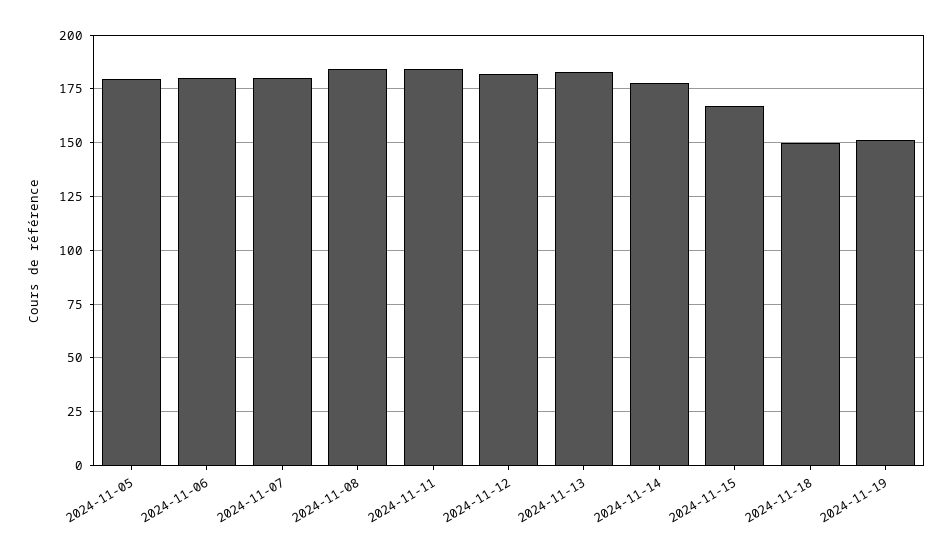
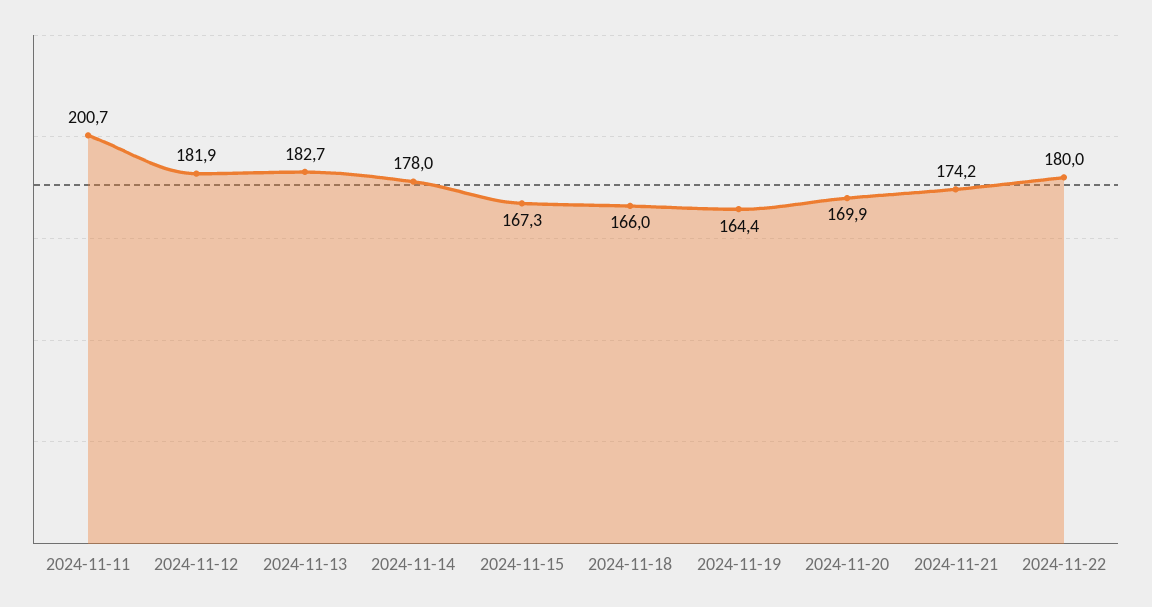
2024-11-05: 180 -> none
2024-11-06: 180 -> none
2024-11-07: 180 -> none
2024-11-08: 185 -> none
2024-11-11: 185 -> 200.7
2024-11-18: 150 -> 166
2024-11-19: 150 -> 164.4
2024-11-20: none -> 169.9
2024-11-21: none -> 174.2
2024-11-22: none -> 180

